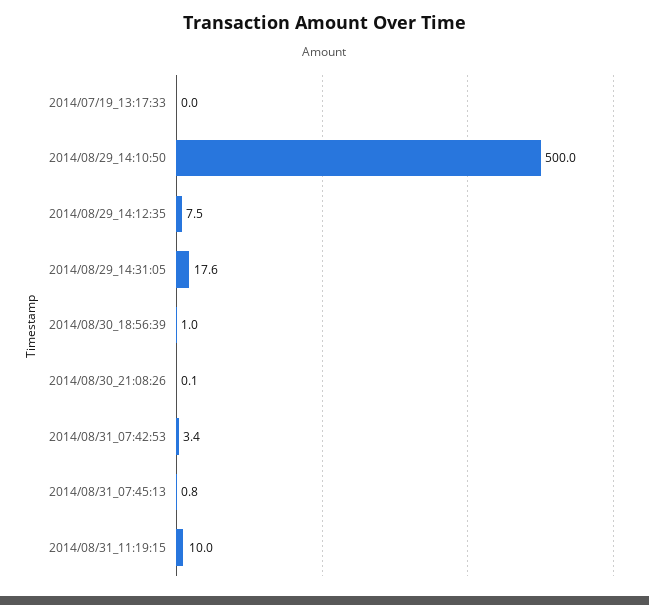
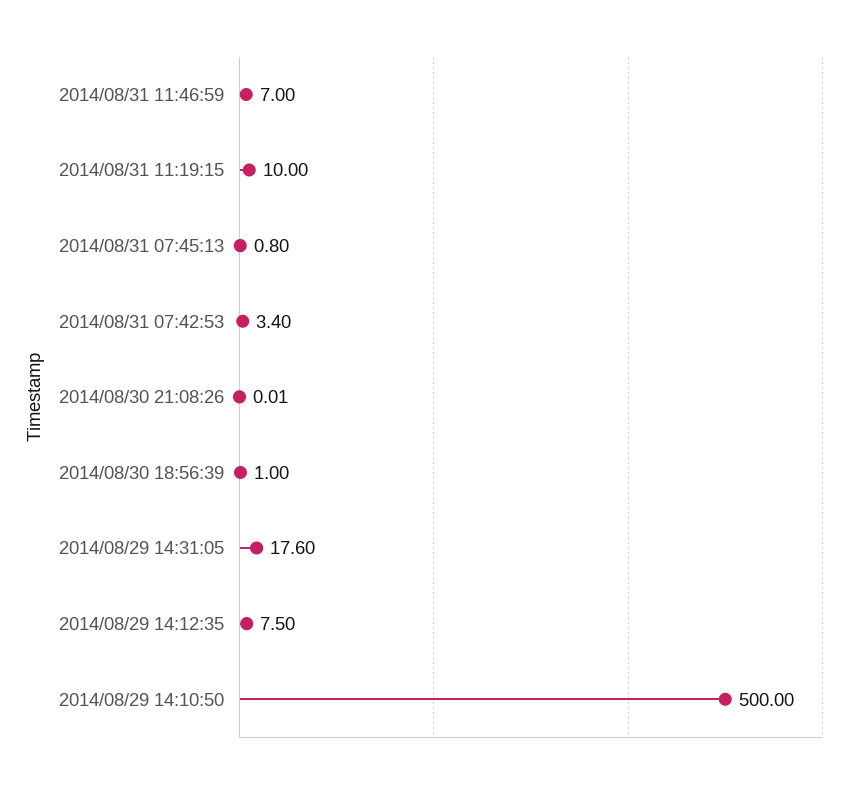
2014/07/19_13:17:33: 0 -> none
2014/08/30_21:08:26: 0.1 -> 0.01
2014/08/31 11:46:59: none -> 7

